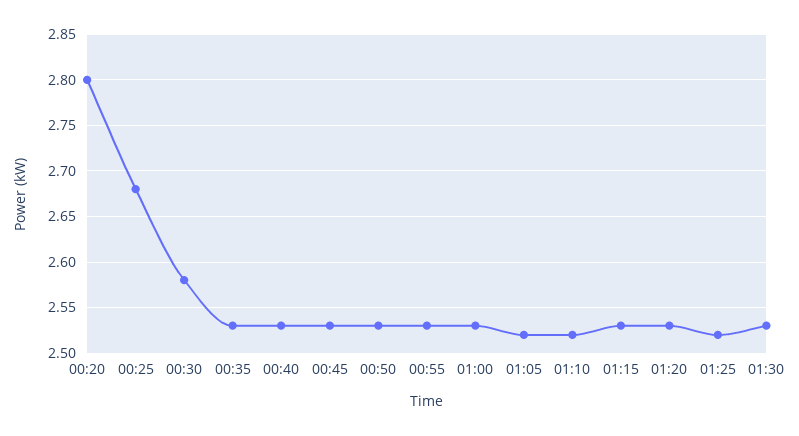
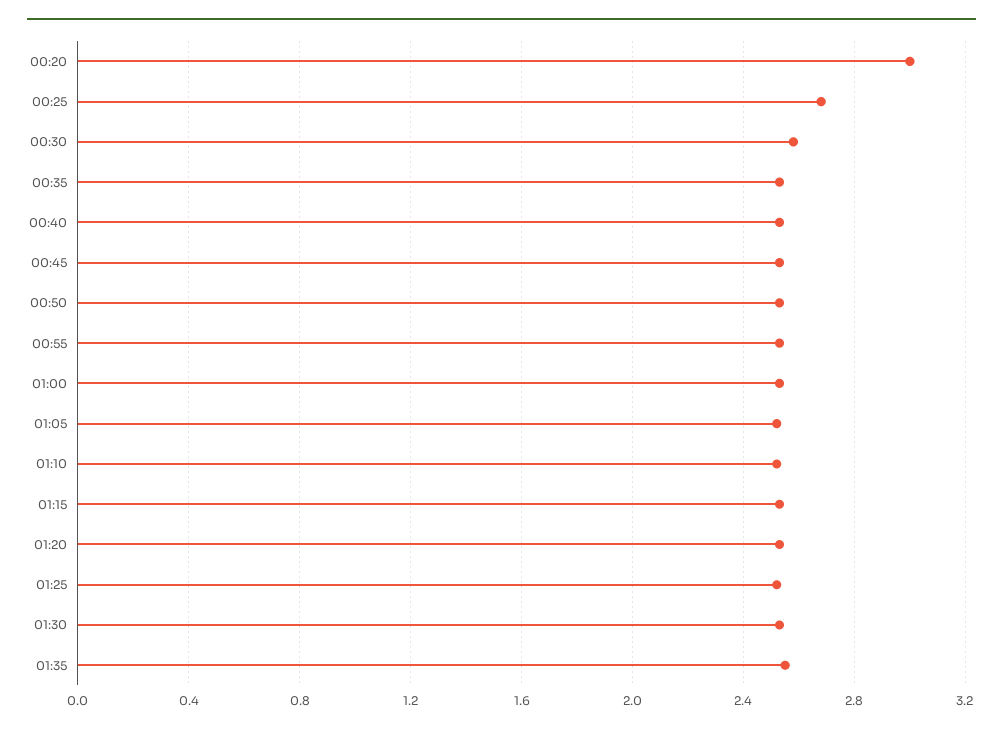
00:20: 2.8 -> 3
01:35: none -> 2.55

